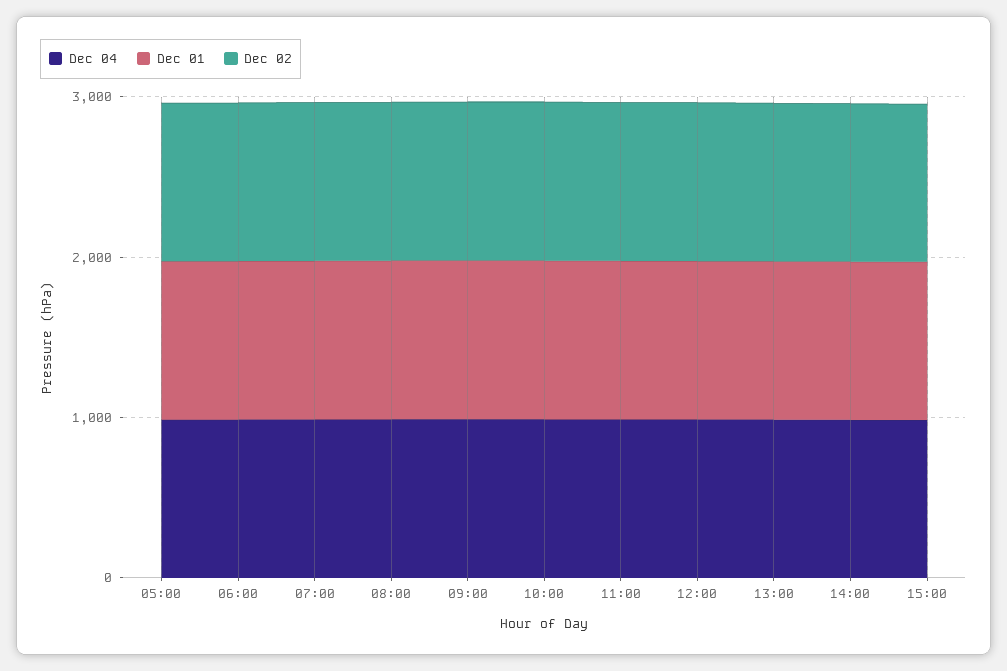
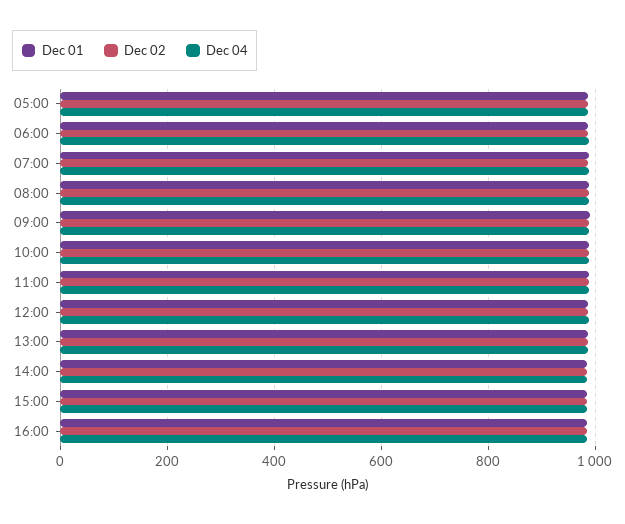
Dec 01, 16:00: none -> 980
Dec 02, 16:00: none -> 980
Dec 04, 16:00: none -> 980

